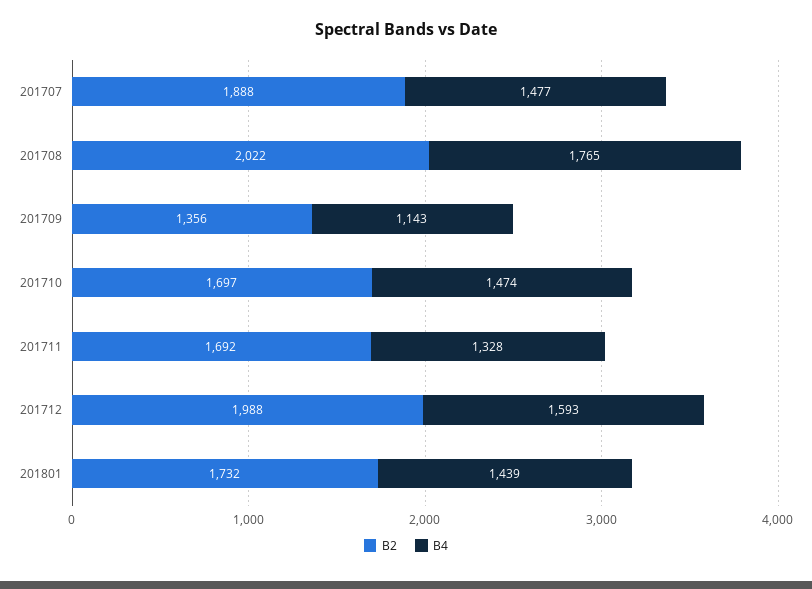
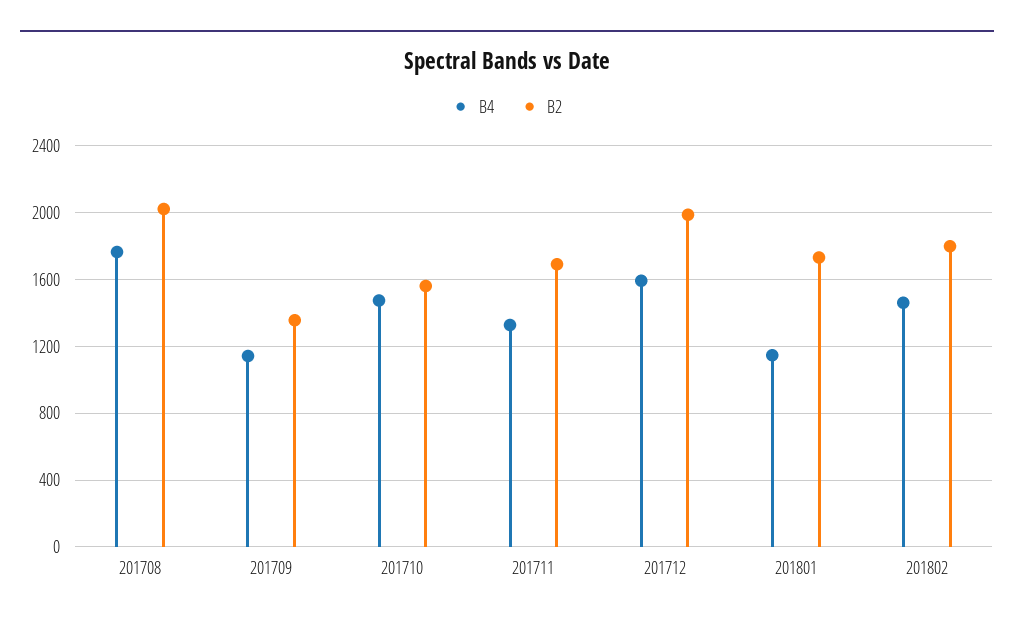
B2, 201707: 1888 -> none
B4, 201707: 1477 -> none
B2, 201710: 1697 -> 1550
B4, 201801: 1439 -> 1150
B4, 201802: none -> 1450
B2, 201802: none -> 1800

